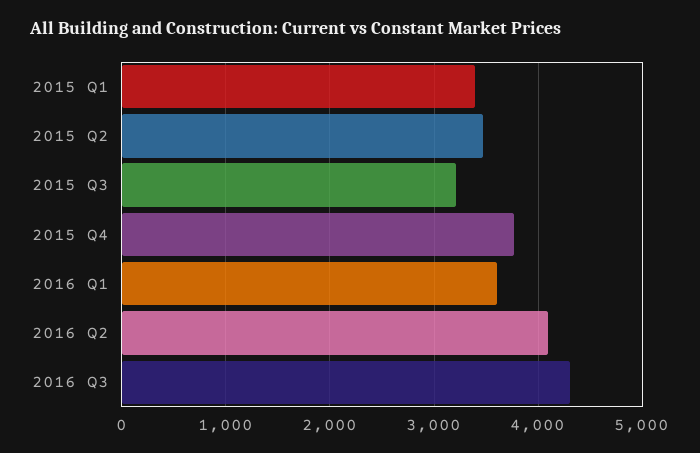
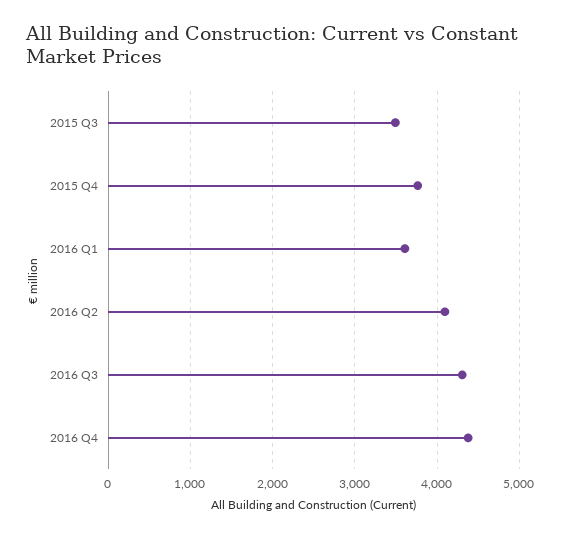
2015 Q1: 3400 -> none
2015 Q2: 3500 -> none
2015 Q3: 3200 -> 3500
2016 Q4: none -> 4400

